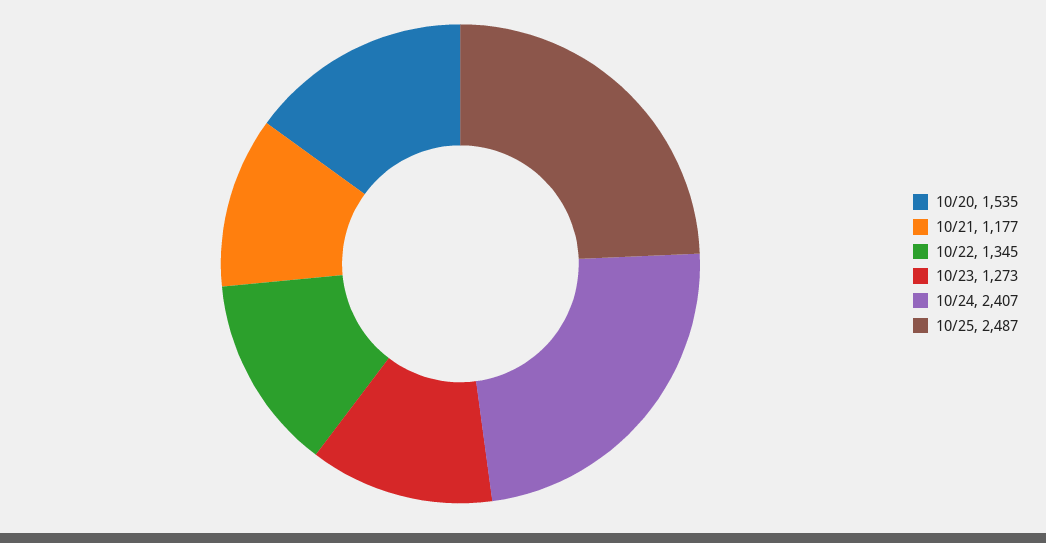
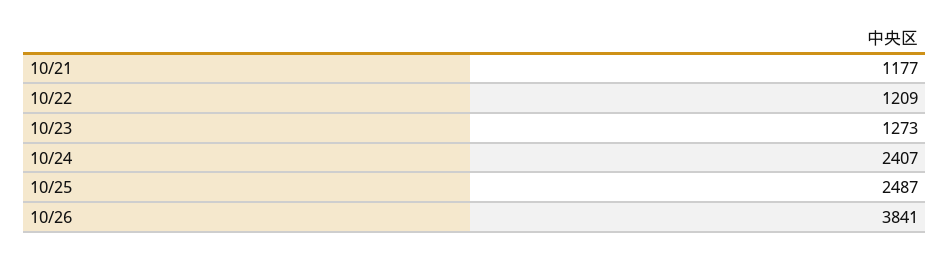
10/20: 1535 -> none
10/22: 1345 -> 1209
10/26: none -> 3841

